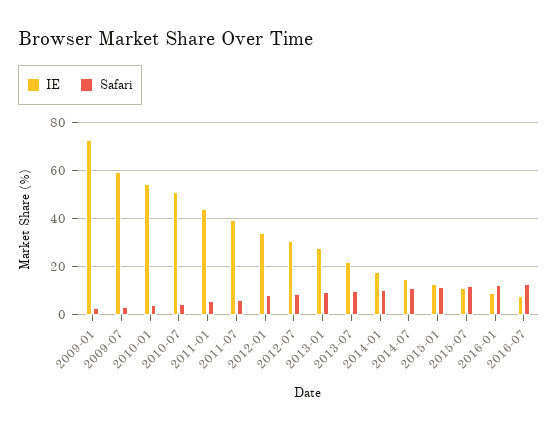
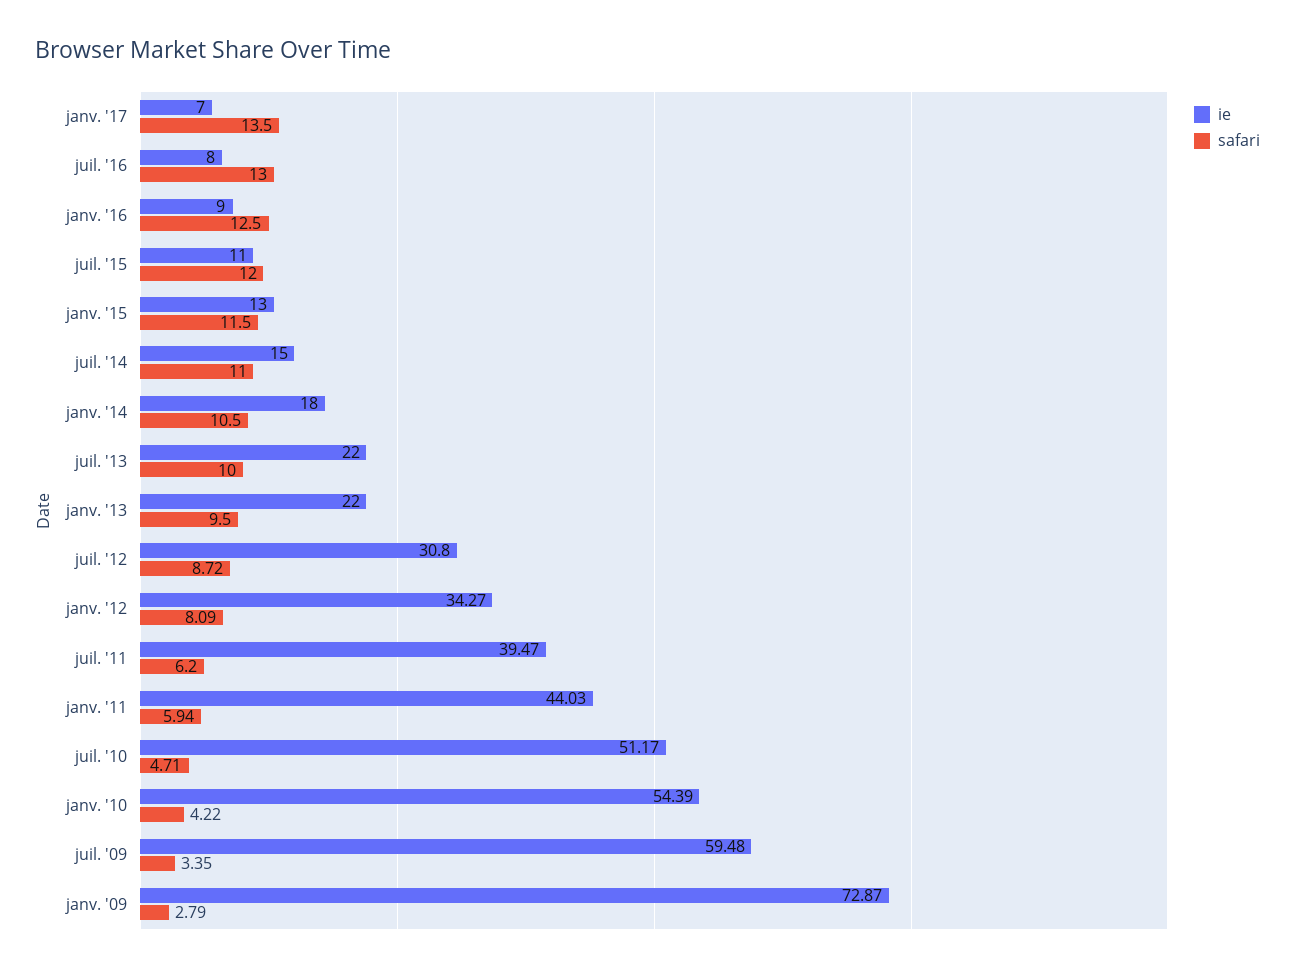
IE, 2013-01: 27.5 -> 22
IE, janv. '17: none -> 7
Safari, janv. '17: none -> 13.5

